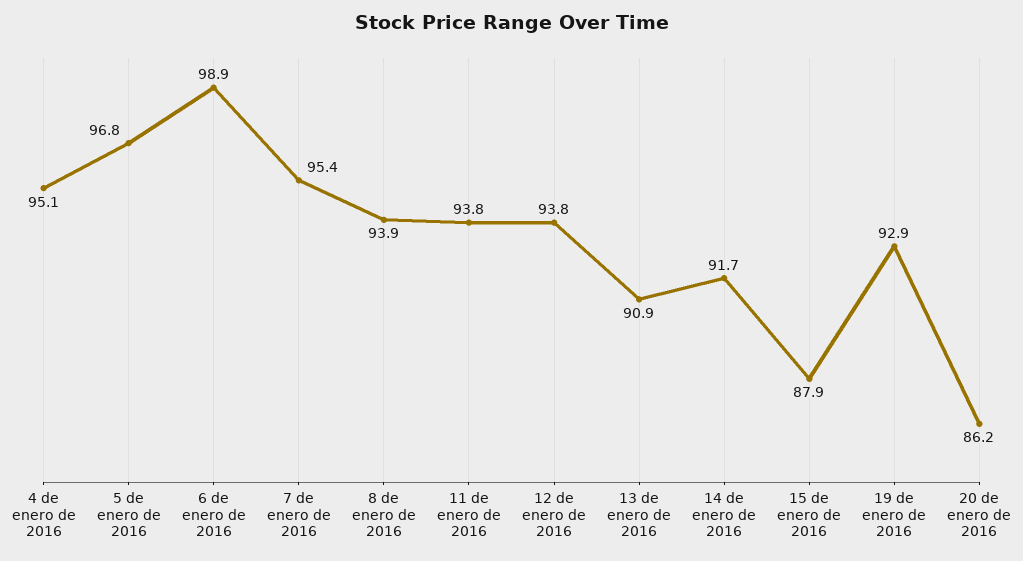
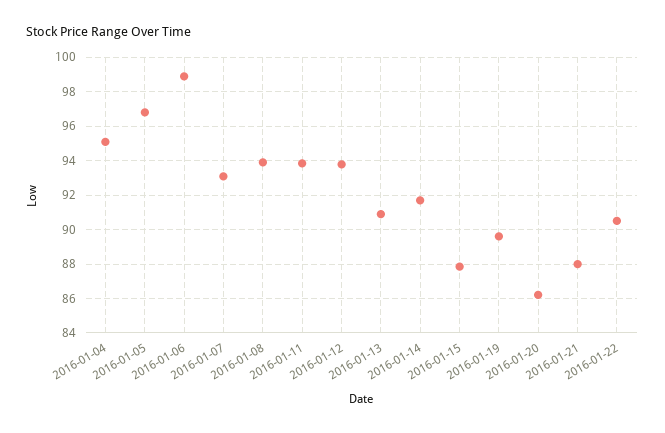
7 de enero de 2016: 95.4 -> 93
19 de enero de 2016: 92.9 -> 89.5
2016-01-21: none -> 88
2016-01-22: none -> 90.5

